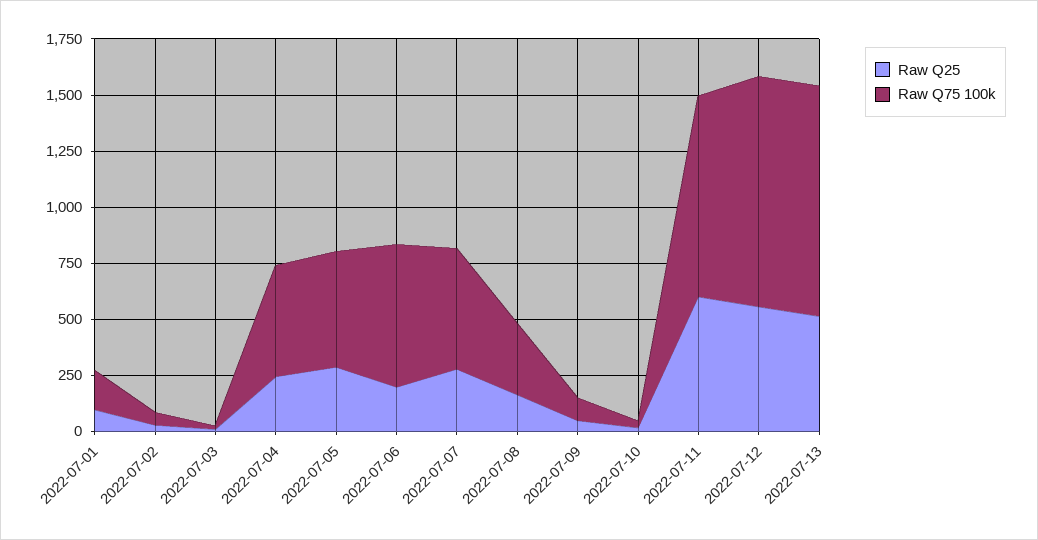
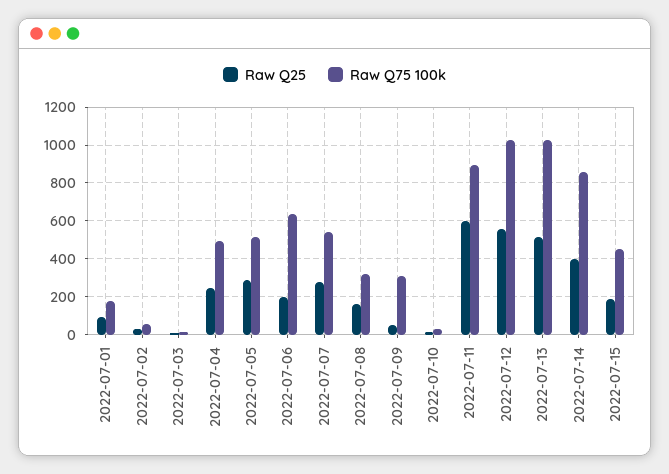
Raw Q75 100k, 2022-07-09: 100 -> 300
Raw Q25, 2022-07-14: none -> 400
Raw Q75 100k, 2022-07-14: none -> 850
Raw Q25, 2022-07-15: none -> 200
Raw Q75 100k, 2022-07-15: none -> 450

